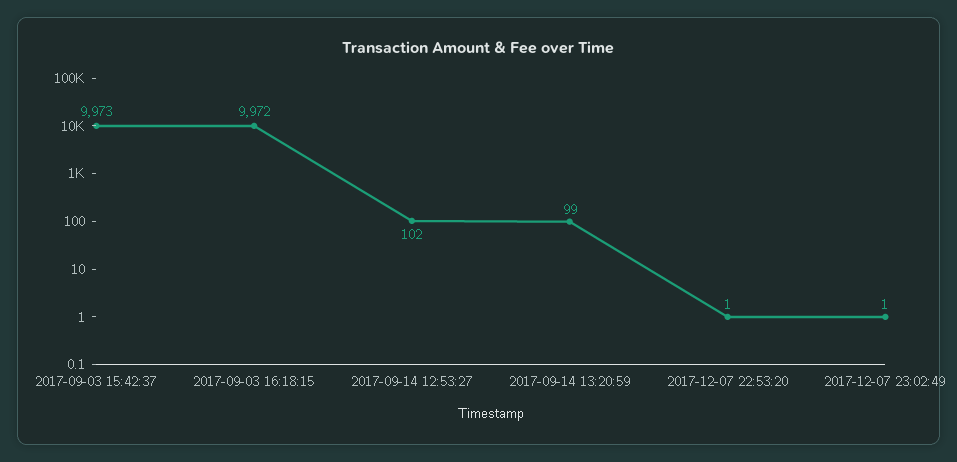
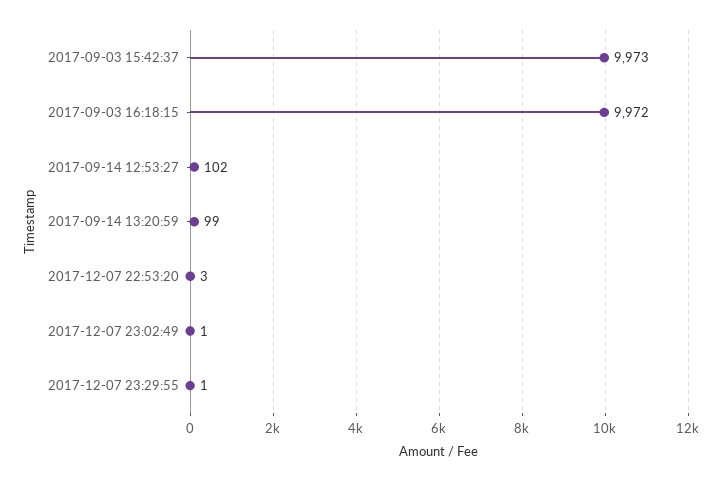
2017-12-07 22:53:20: 1 -> 3
2017-12-07 23:29:55: none -> 1

